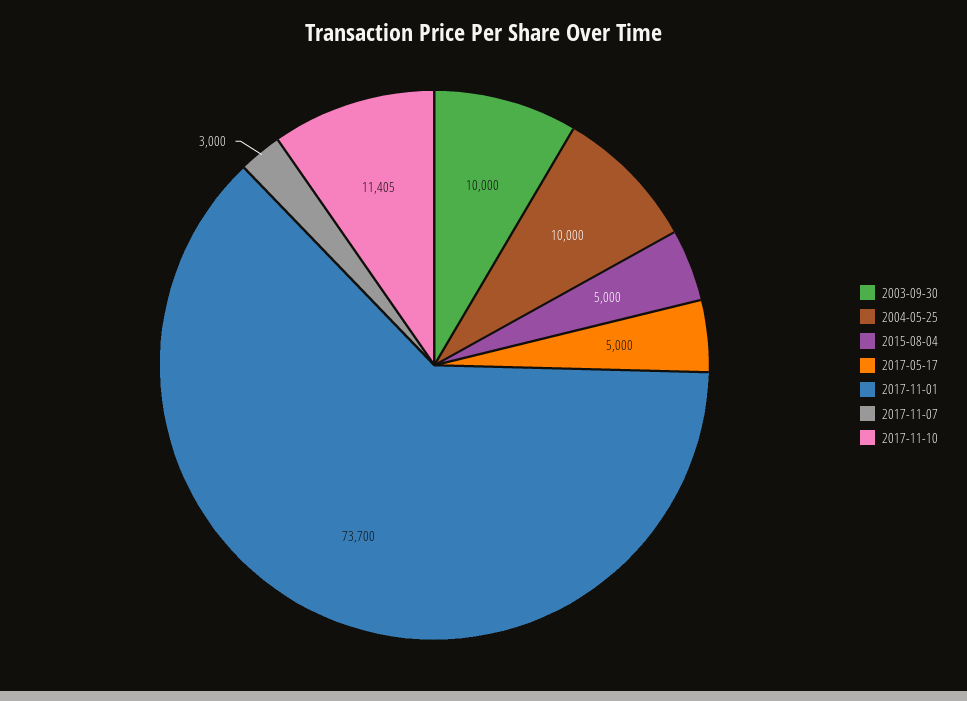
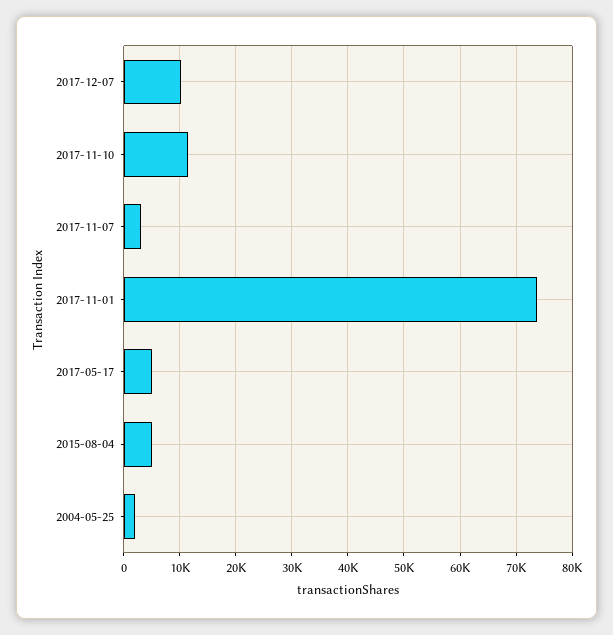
2003-09-30: 10000 -> none
2004-05-25: 10000 -> 2000
2017-12-07: none -> 10000

